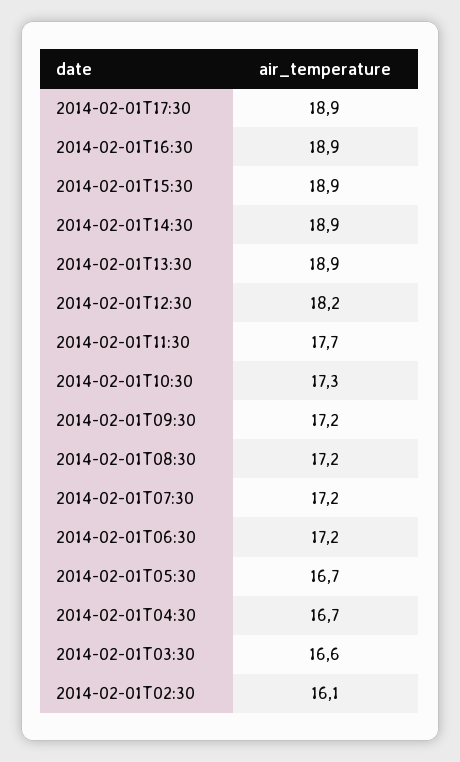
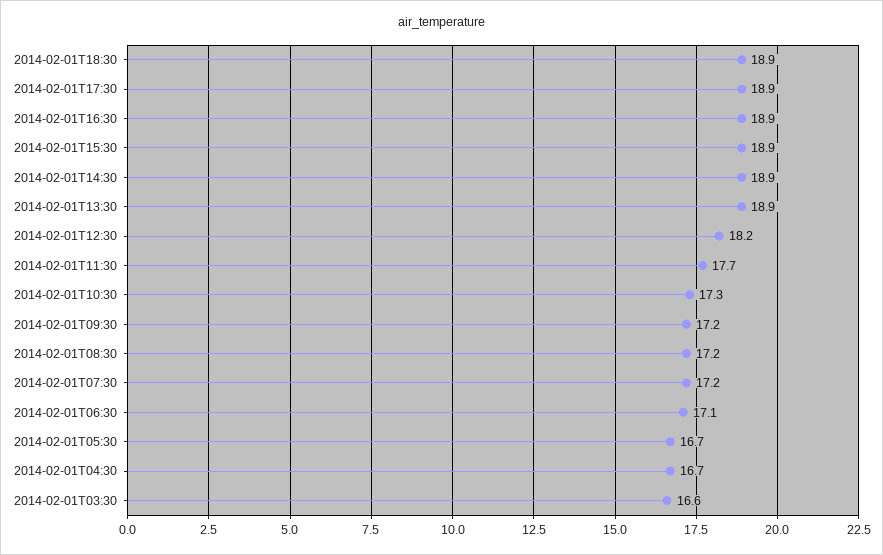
2014-02-01T06:30: 17.2 -> 17.1
2014-02-01T02:30: 16.1 -> none
2014-02-01T18:30: none -> 18.9

